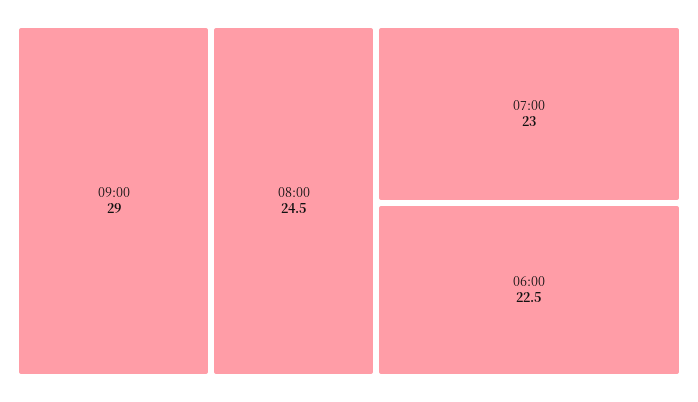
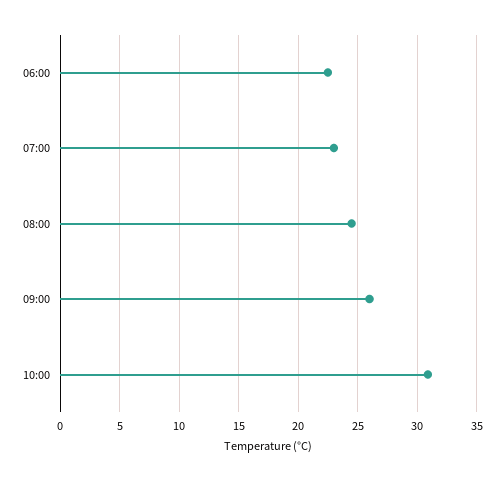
09:00: 29 -> 26
10:00: none -> 31

